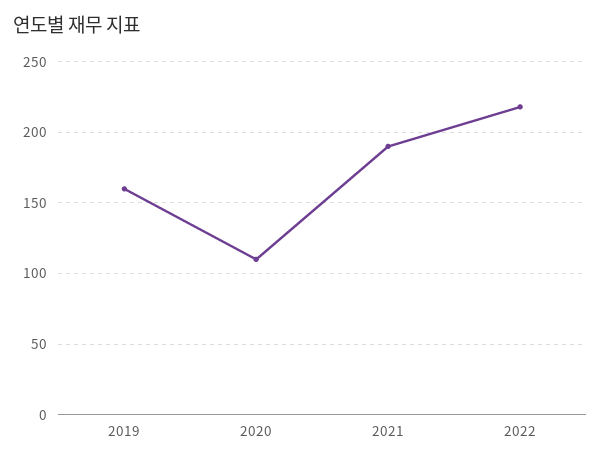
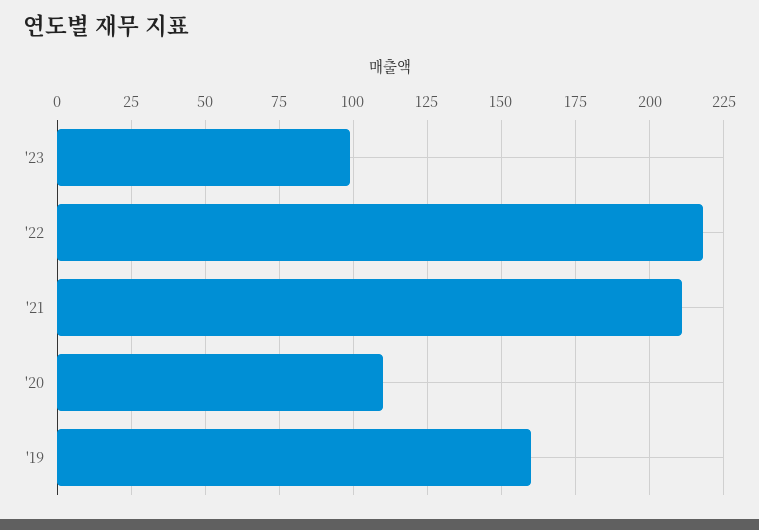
2021: 190 -> 210
'23: none -> 100

